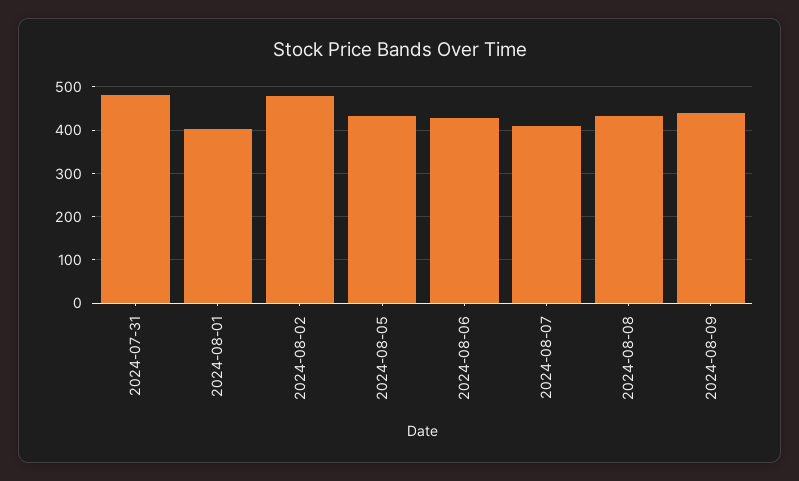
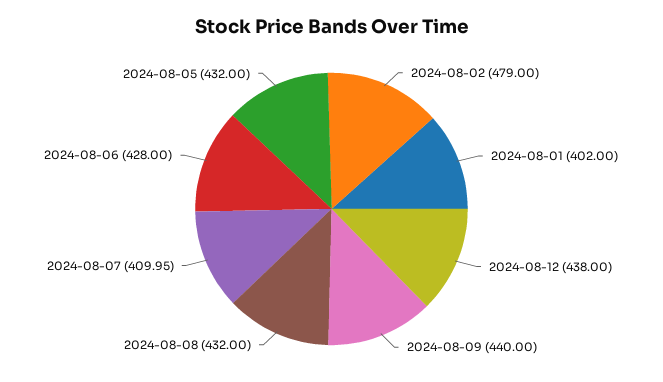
2024-07-31: 480 -> none
2024-08-12: none -> 438

